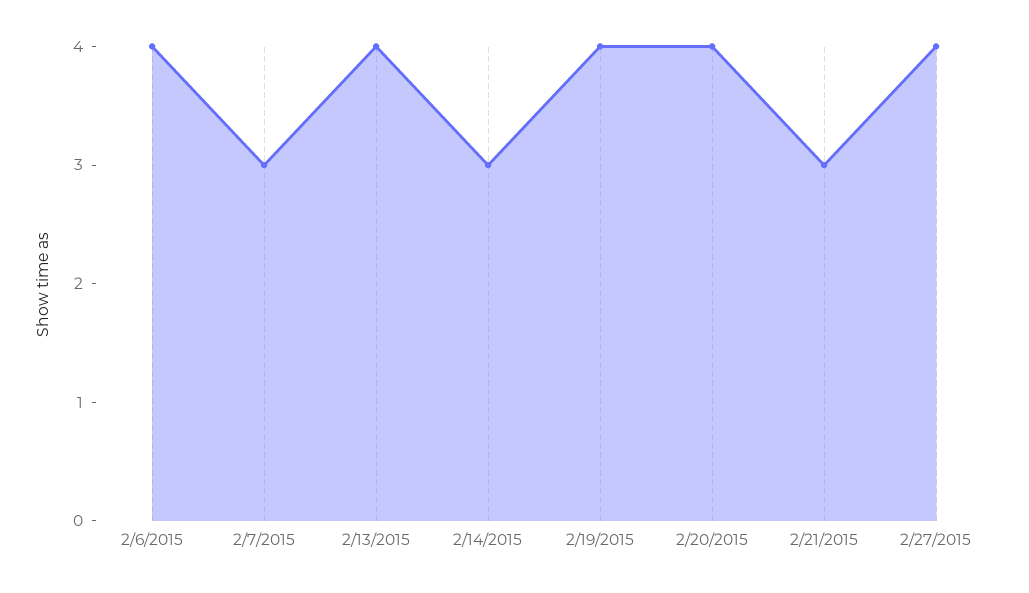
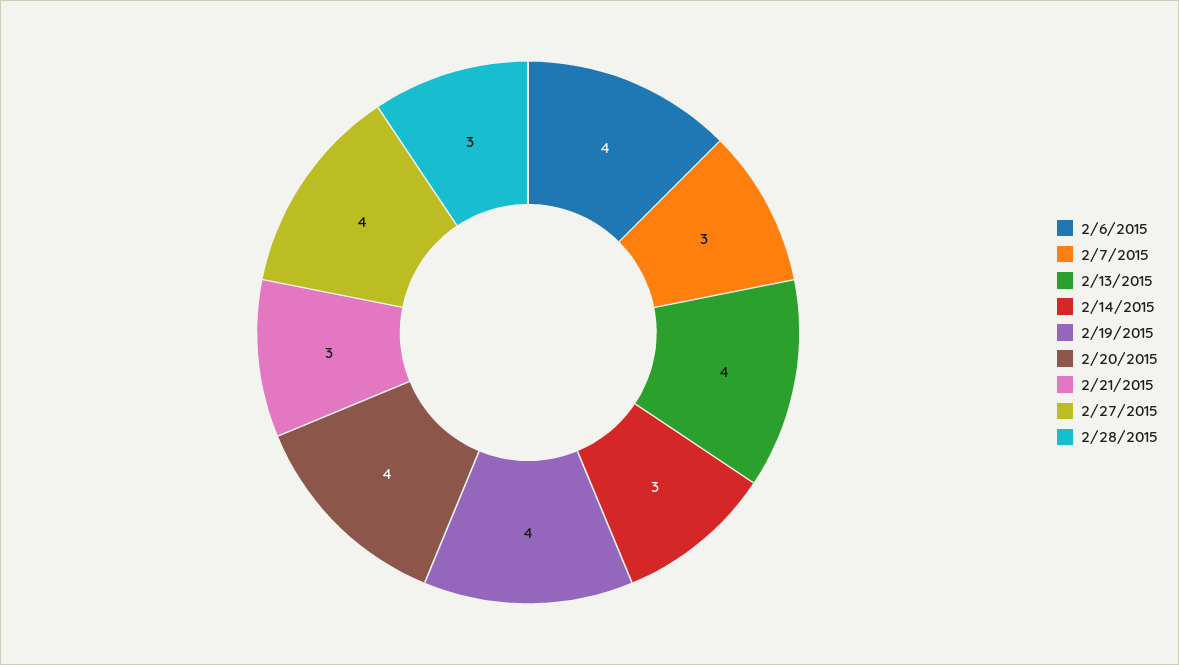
2/28/2015: none -> 3

